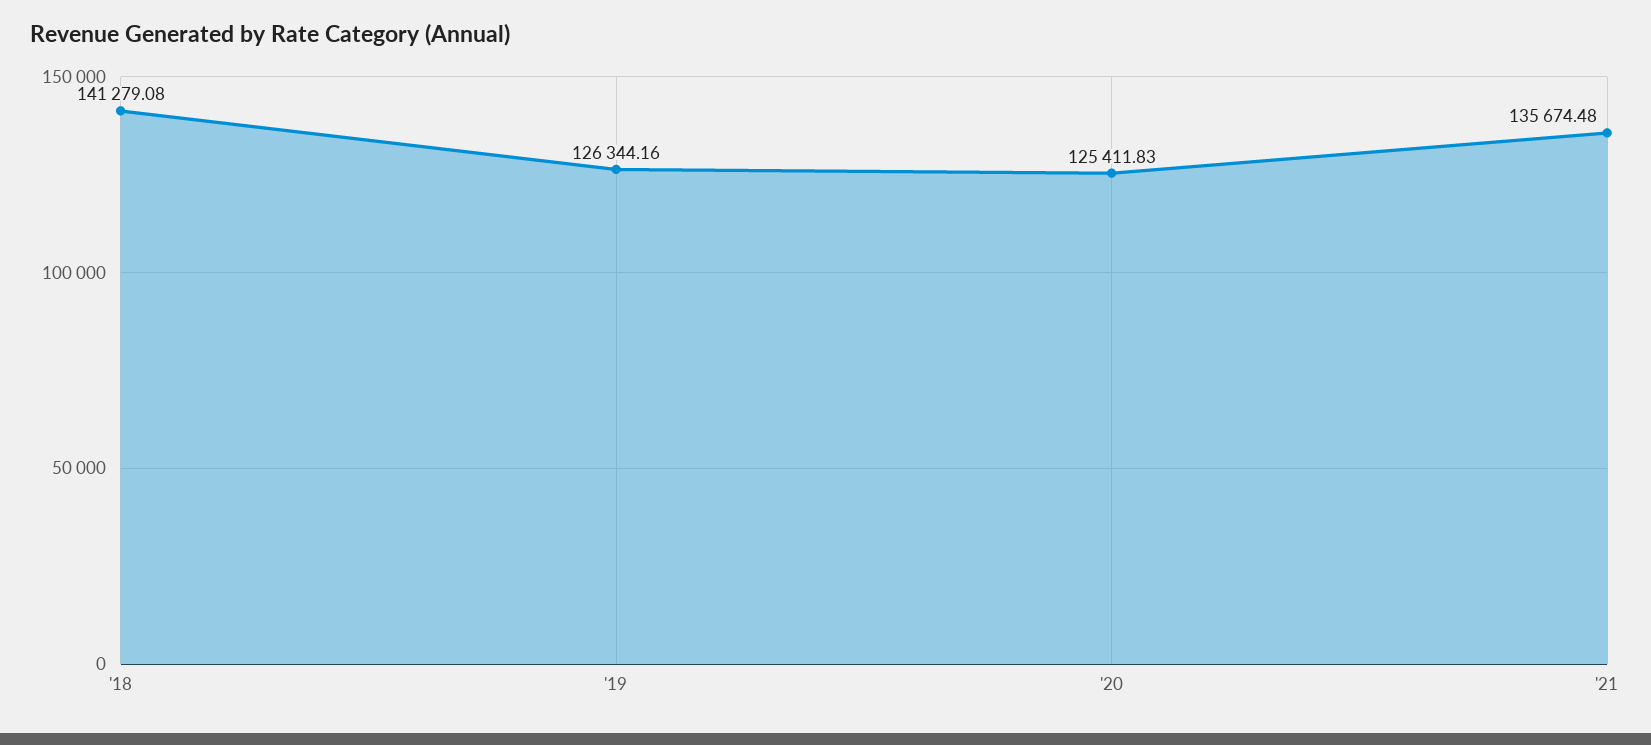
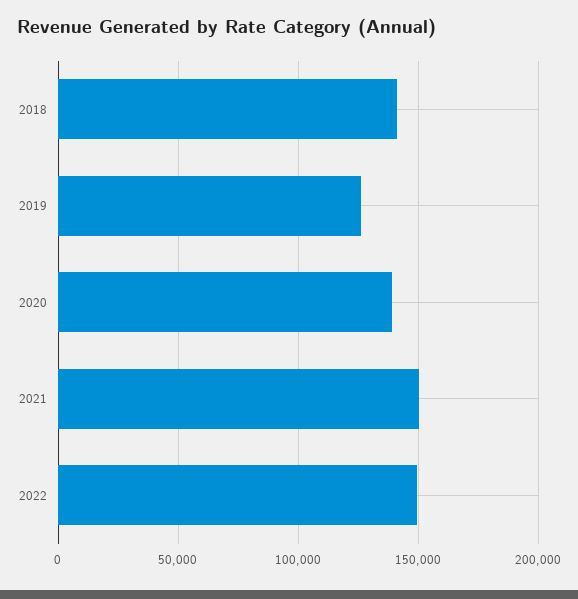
'20: 125411.83 -> 140000
'21: 135674.48 -> 150000
2022: none -> 150000

